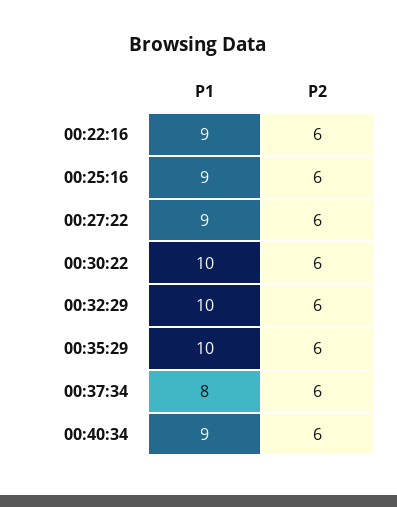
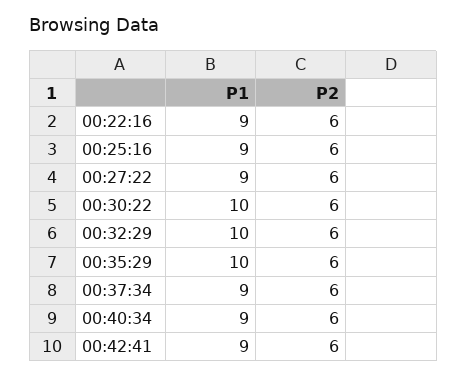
P1, 00:37:34: 8 -> 9
P1, 00:42:41: none -> 9
P2, 00:42:41: none -> 6

